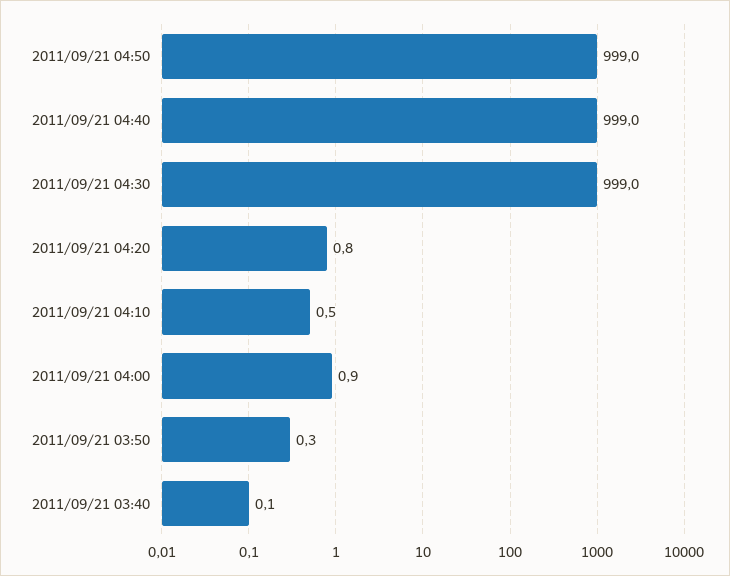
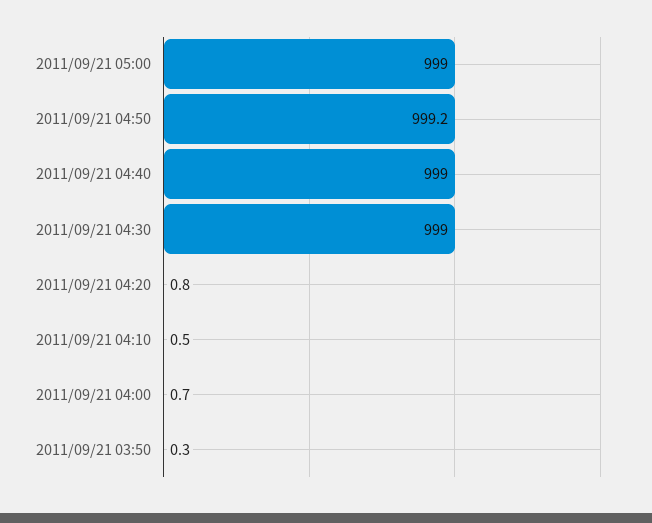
2011/09/21 04:50: 999 -> 999.2
2011/09/21 04:00: 0.9 -> 0.7
2011/09/21 03:40: 0.1 -> none
2011/09/21 05:00: none -> 999

